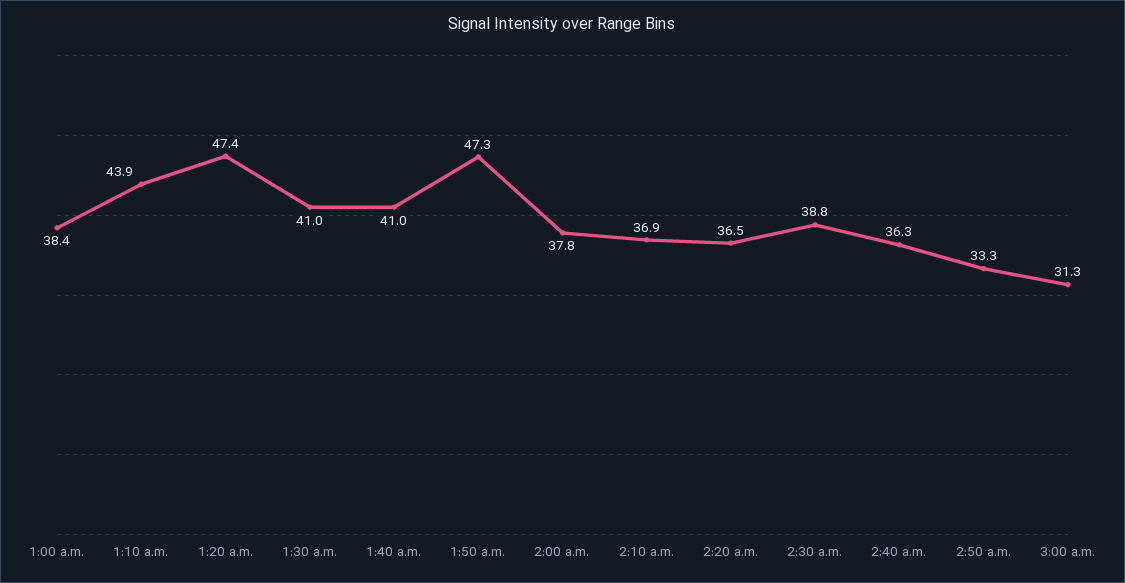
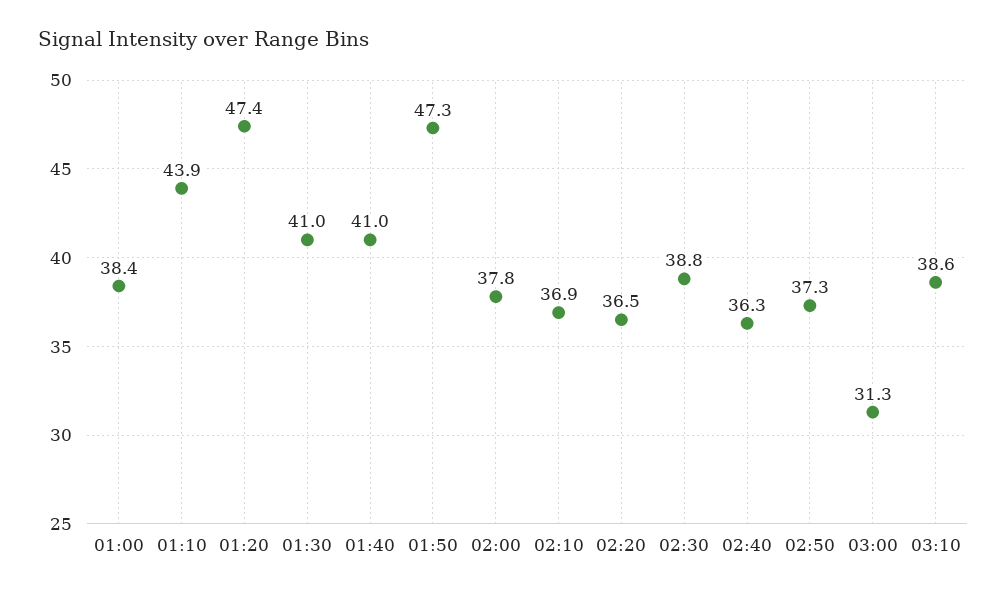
2:50 a.m.: 33.3 -> 37.3
03:10: none -> 38.6

